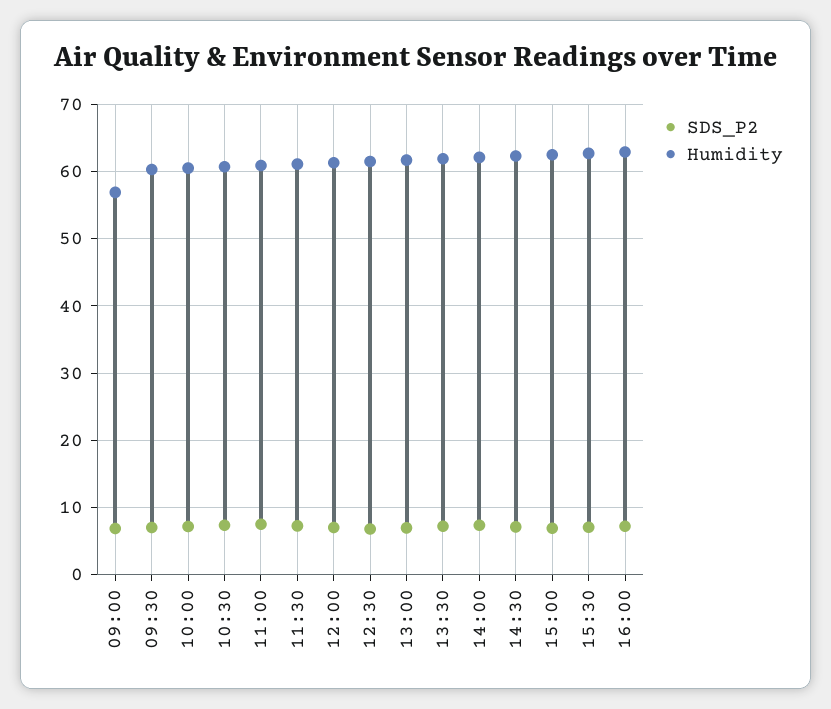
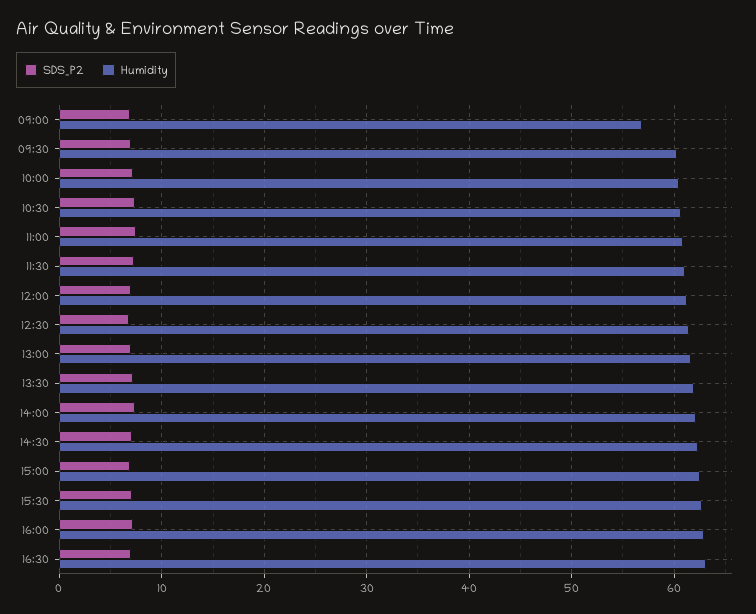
SDS_P2, 16:30: none -> 7
Humidity, 16:30: none -> 63

